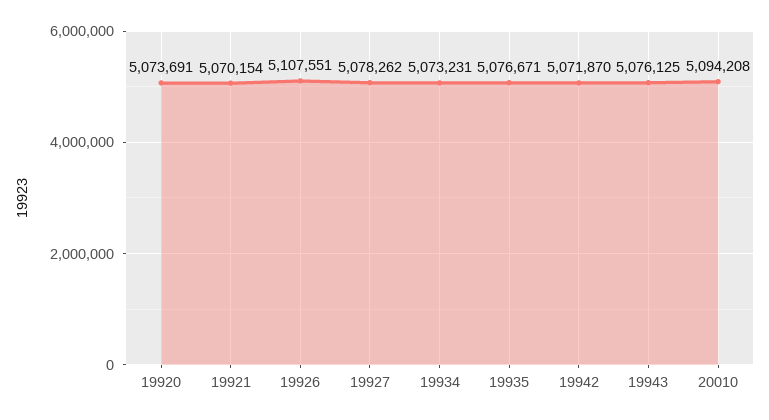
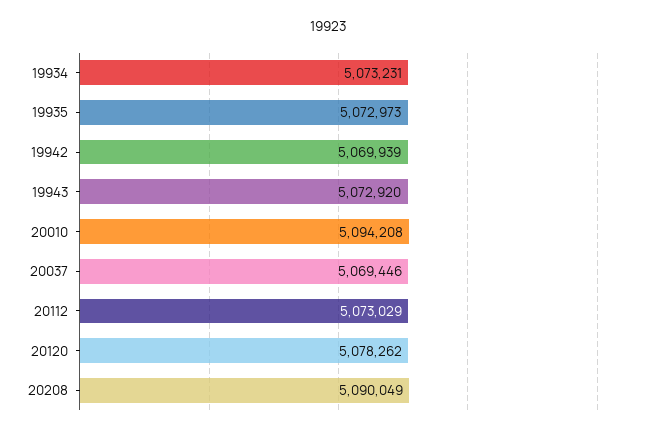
19920: 5073691 -> none
19921: 5070154 -> none
19926: 5107551 -> none
19927: 5078262 -> none
19935: 5076671 -> 5072973
19942: 5071870 -> 5069939
19943: 5076125 -> 5072920
20037: none -> 5069446
20112: none -> 5073029
20120: none -> 5078262
20208: none -> 5090049

